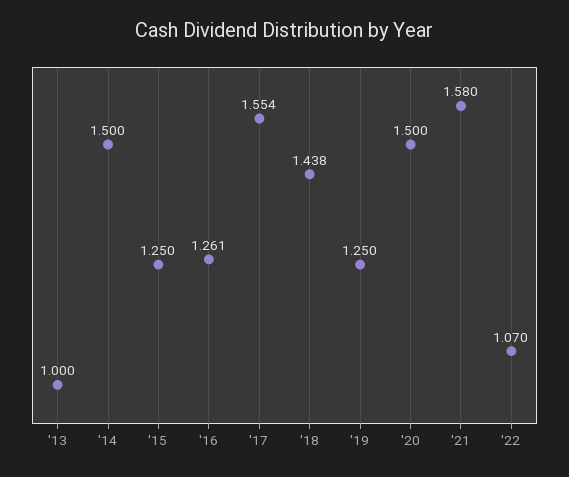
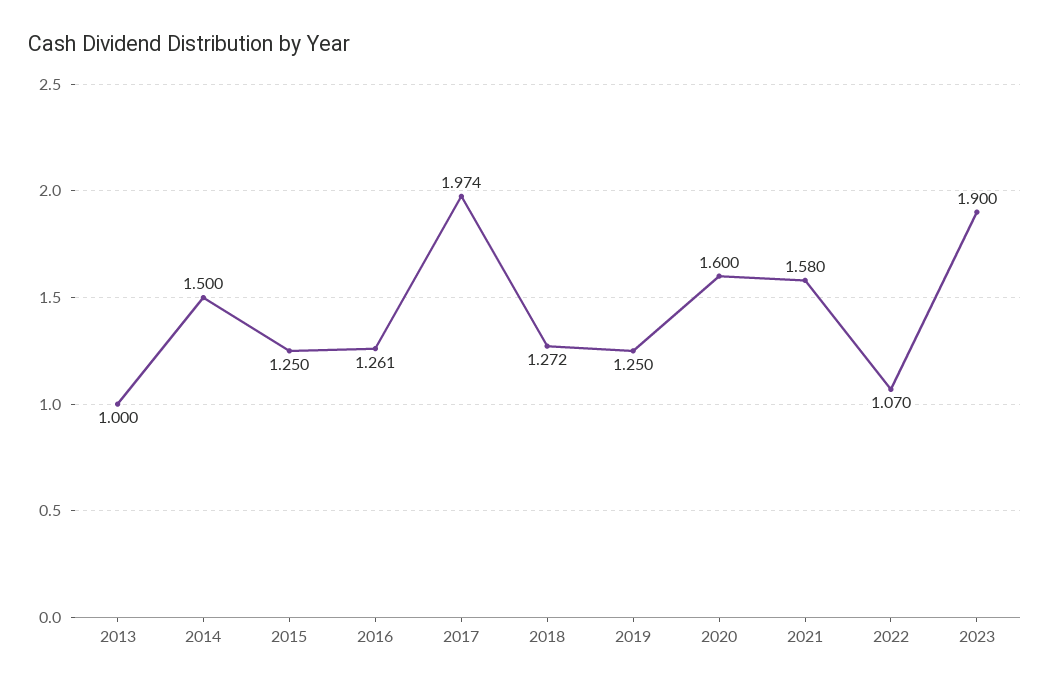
'17: 1.554 -> 1.974
'18: 1.438 -> 1.272
'20: 1.5 -> 1.6
2023: none -> 1.9

